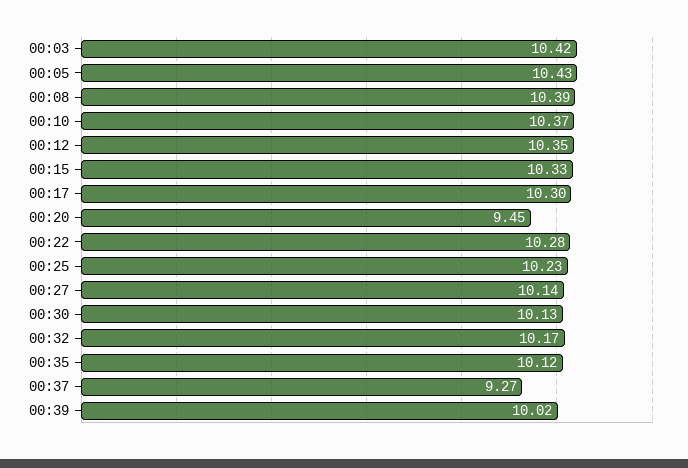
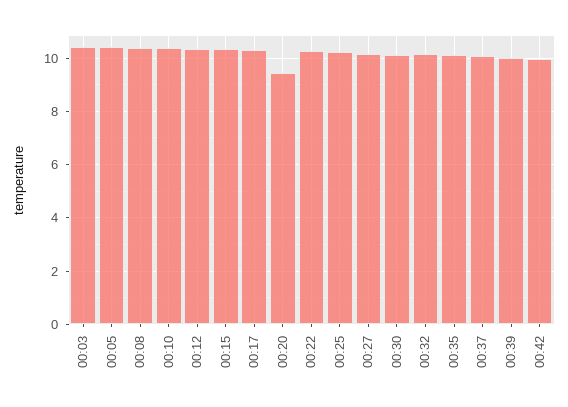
00:37: 9.27 -> 10
00:42: none -> 10

